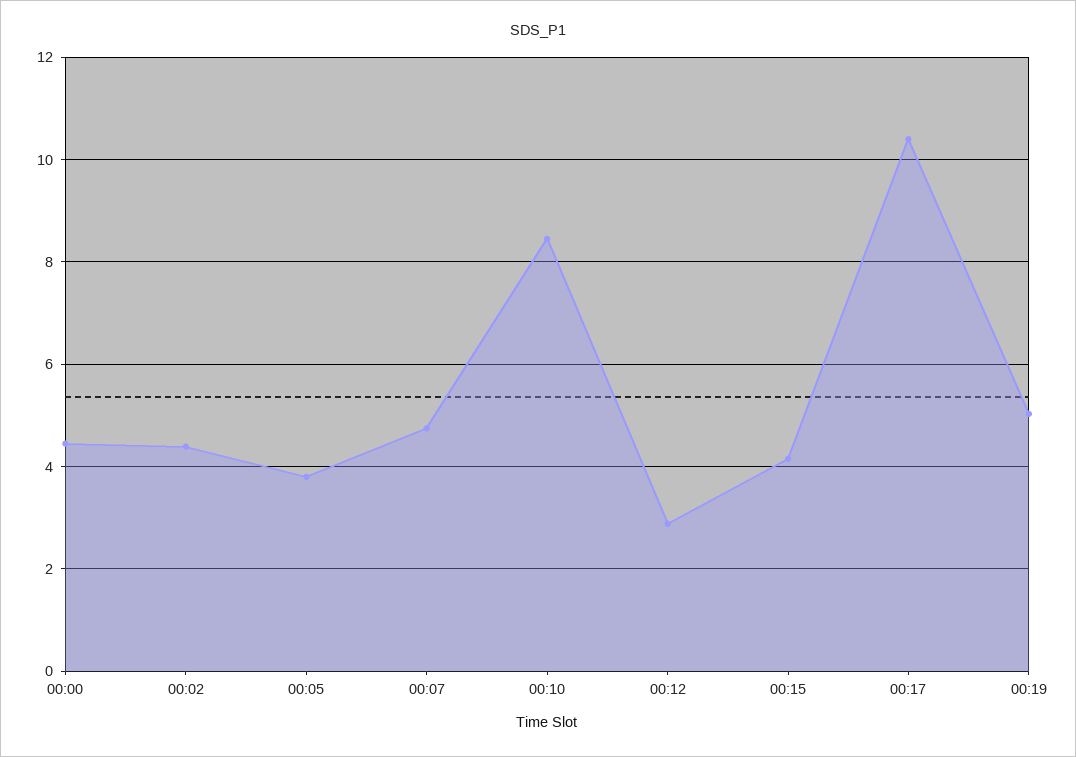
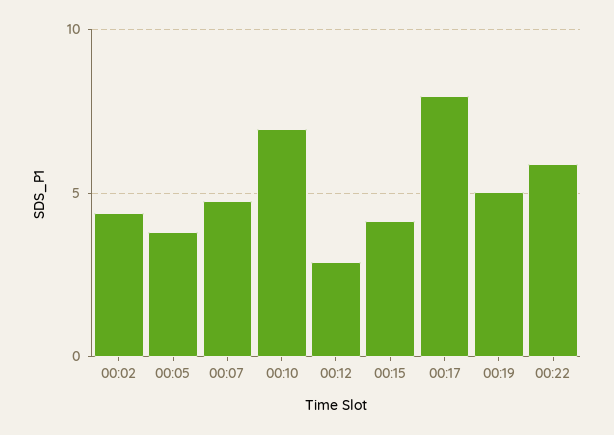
00:00: 4.4 -> none
00:10: 8.4 -> 7
00:17: 10.4 -> 8
00:22: none -> 6

